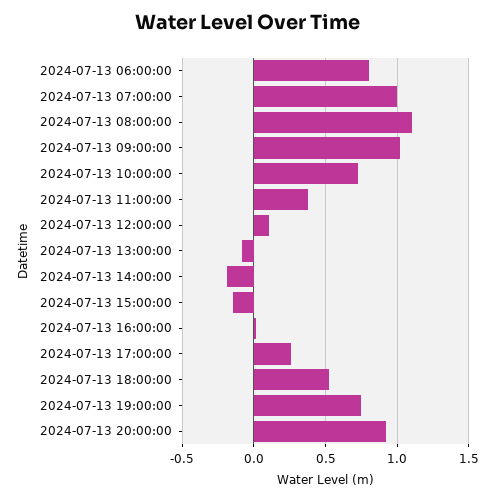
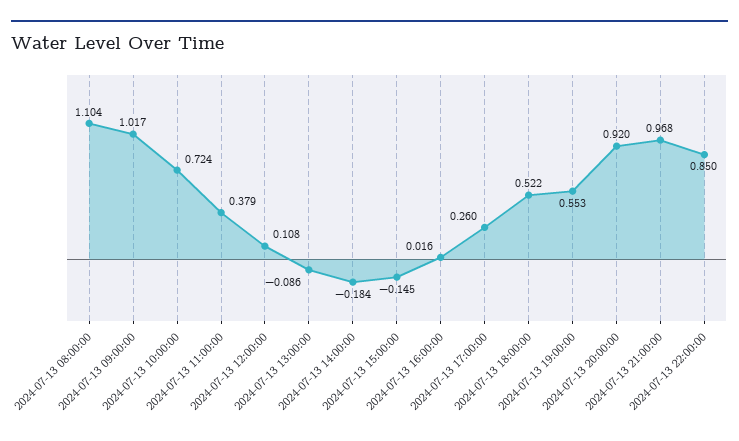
2024-07-13 06:00:00: 0.8 -> none
2024-07-13 07:00:00: 1 -> none
2024-07-13 19:00:00: 0.75 -> 0.553
2024-07-13 21:00:00: none -> 0.968
2024-07-13 22:00:00: none -> 0.85

